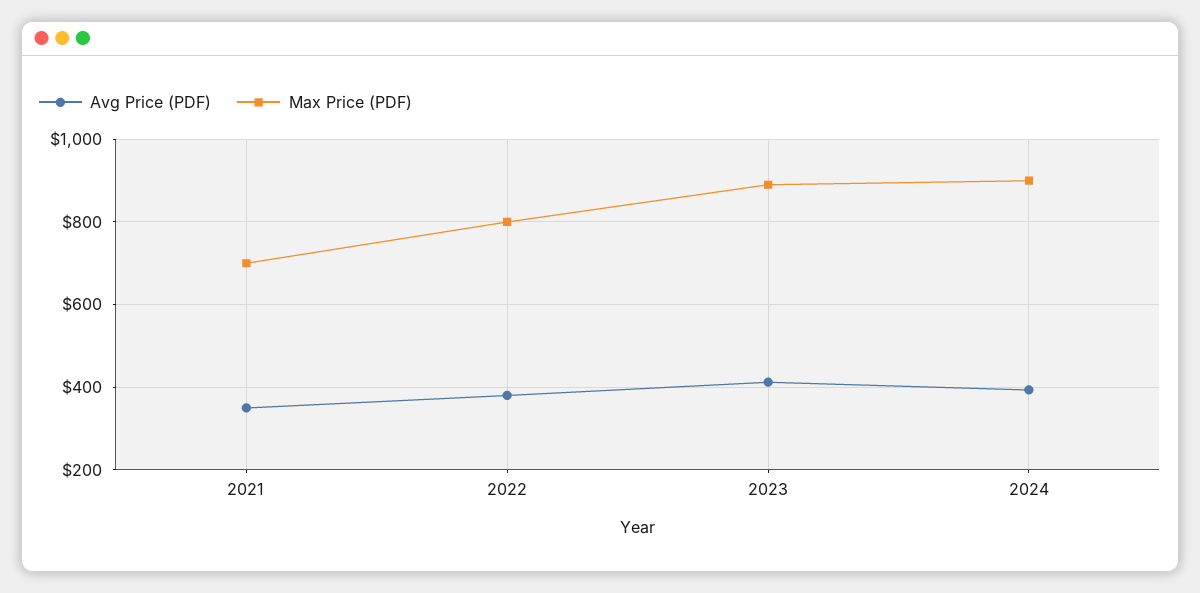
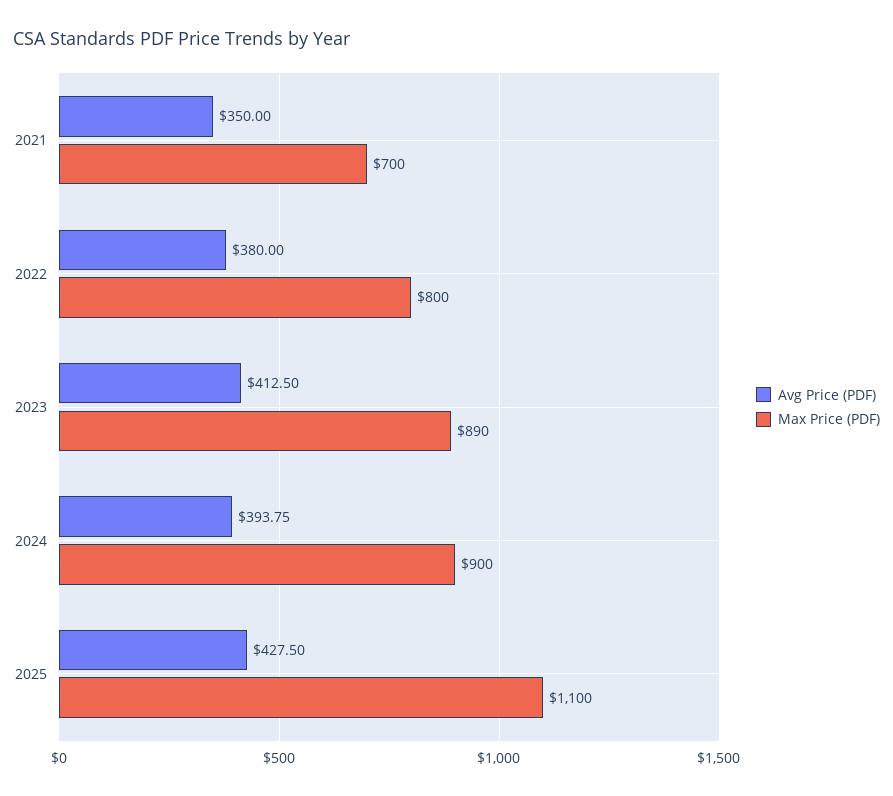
Avg Price (PDF), 2025: none -> 427.5
Max Price (PDF), 2025: none -> 1100

